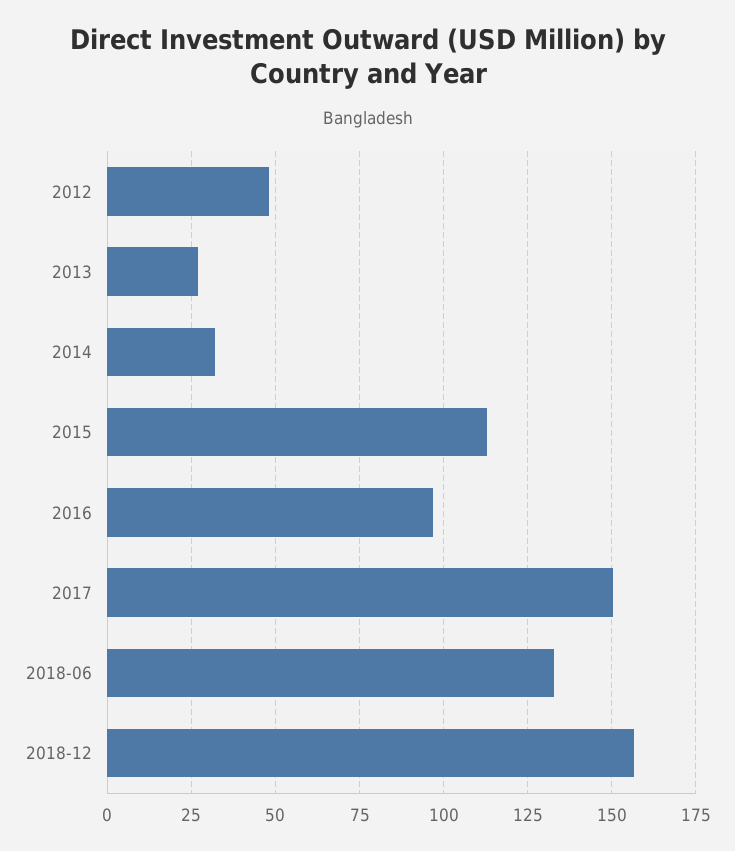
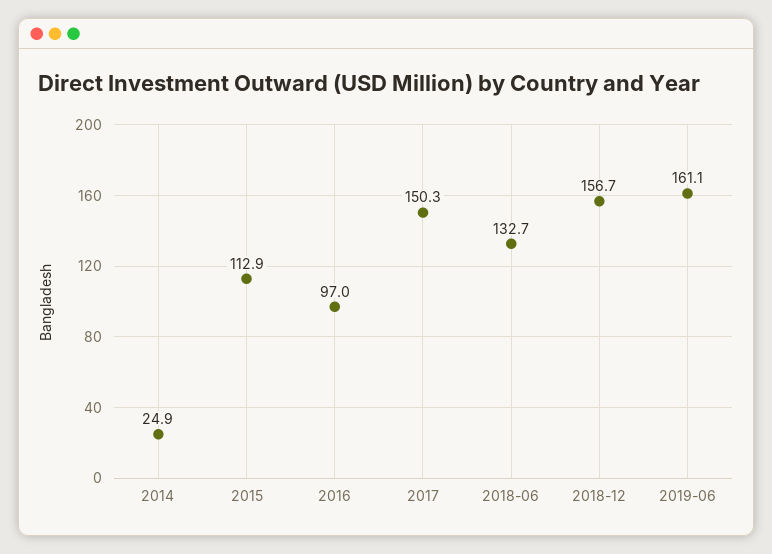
2012: 47.5 -> none
2013: 27.5 -> none
2014: 32.5 -> 24.9
2019-06: none -> 161.1

